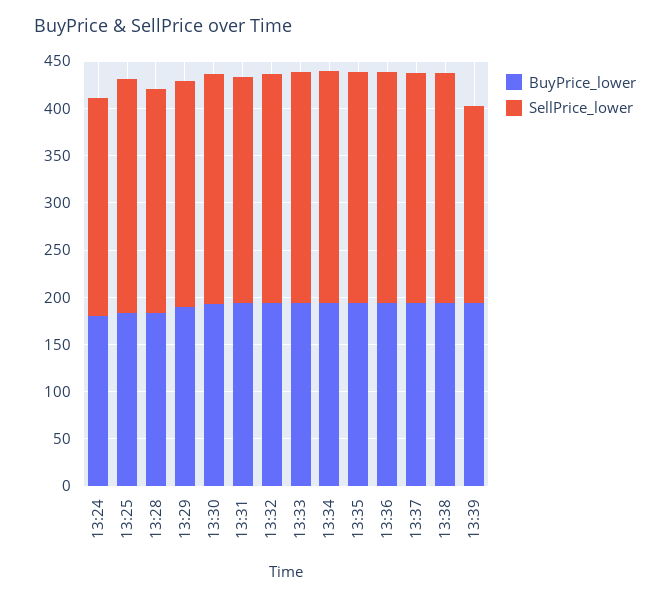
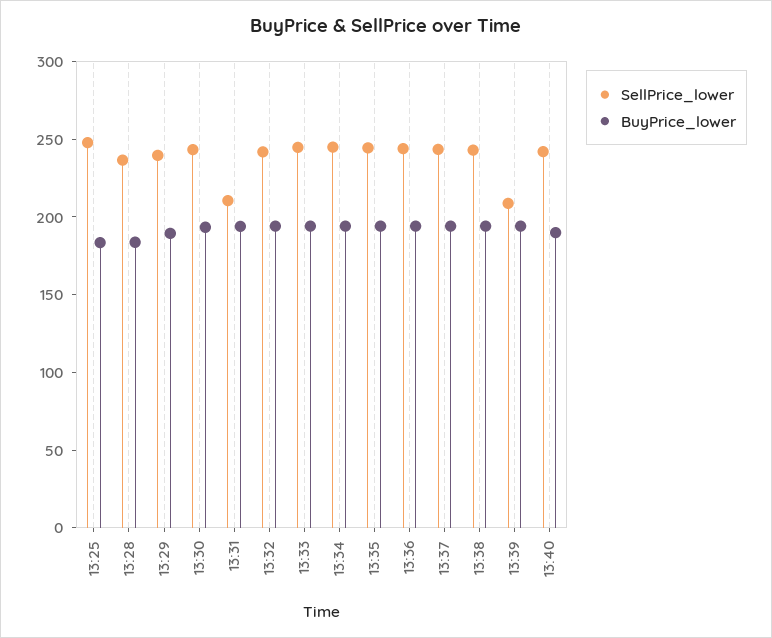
BuyPrice_lower, 13:24: 180 -> none
SellPrice_lower, 13:24: 230 -> none
SellPrice_lower, 13:31: 240 -> 210
SellPrice_lower, 13:40: none -> 240
BuyPrice_lower, 13:40: none -> 190

